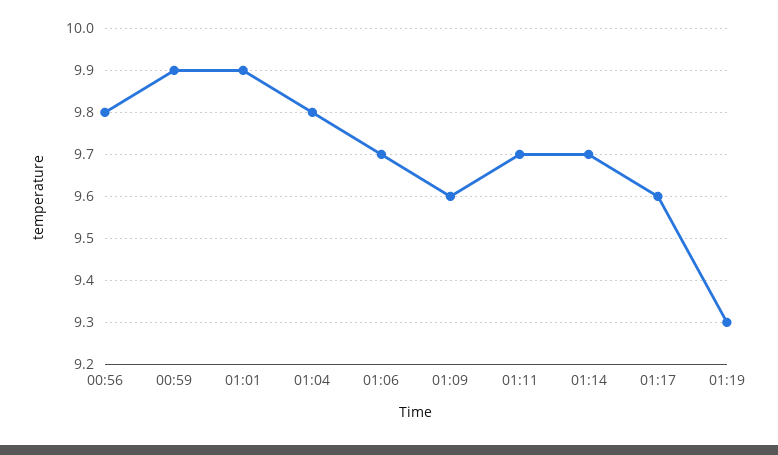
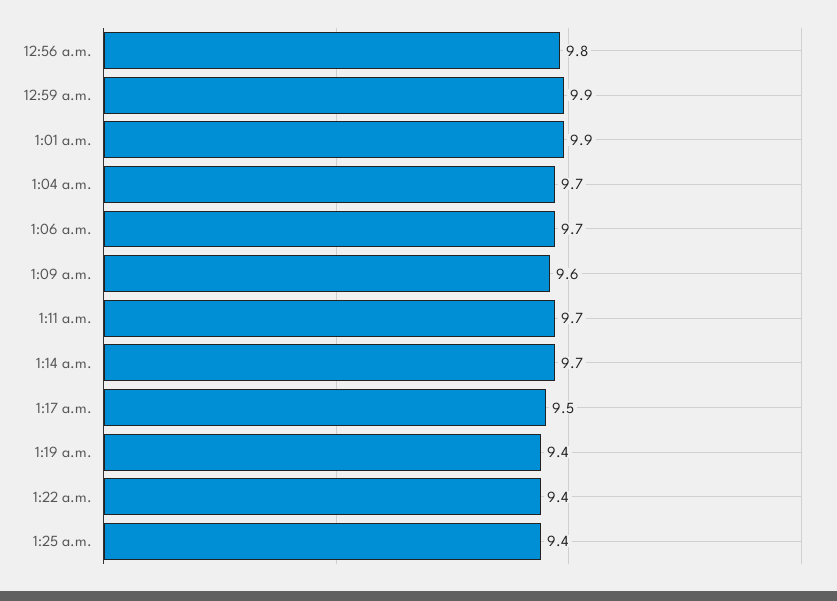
01:04: 9.8 -> 9.7
01:17: 9.6 -> 9.5
01:19: 9.3 -> 9.4
1:22 a.m.: none -> 9.4
1:25 a.m.: none -> 9.4

